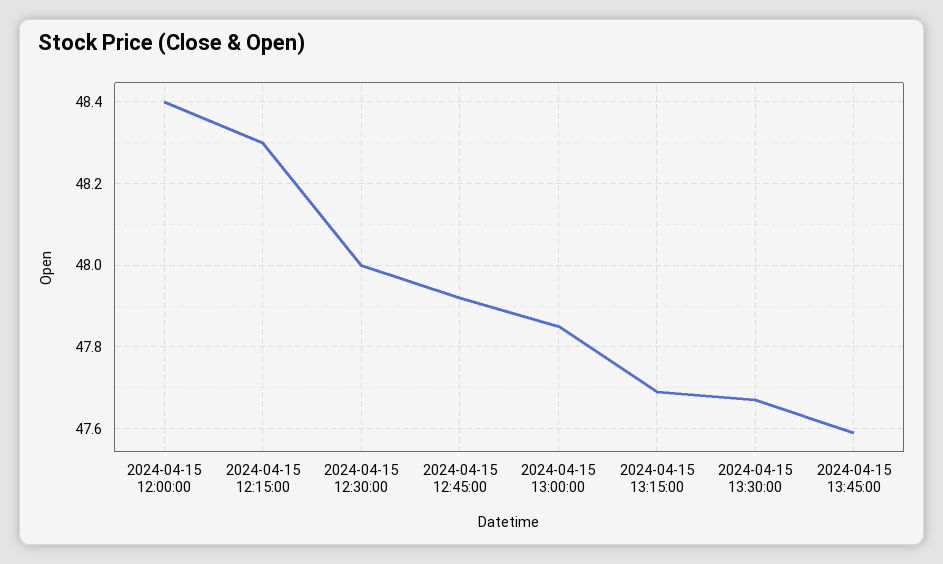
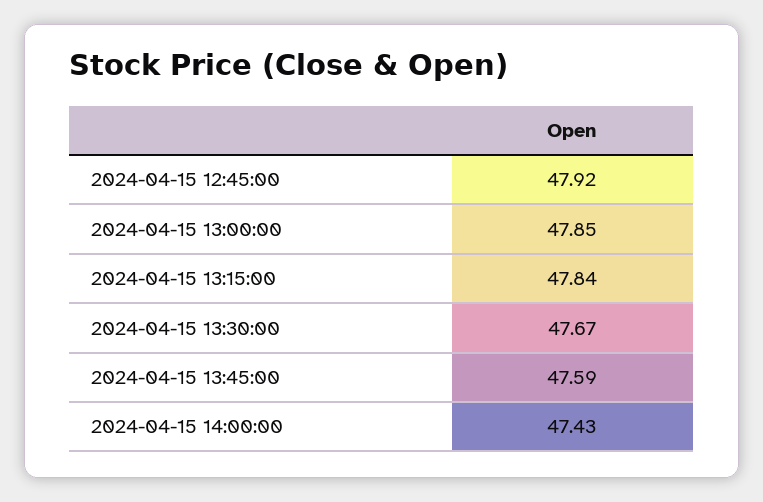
2024-04-15 12:00:00: 48.4 -> none
2024-04-15 12:15:00: 48.3 -> none
2024-04-15 12:30:00: 48 -> none
2024-04-15 13:15:00: 47.7 -> 47.84
2024-04-15 14:00:00: none -> 47.43

